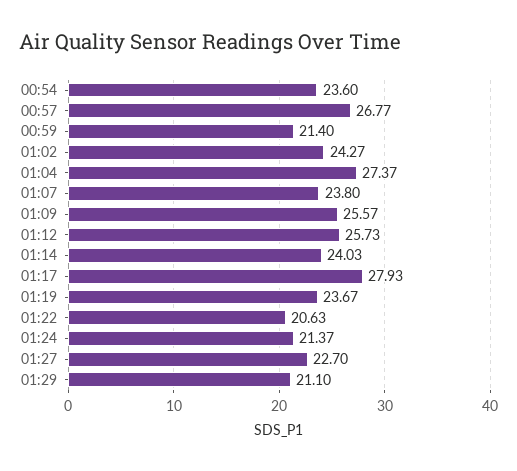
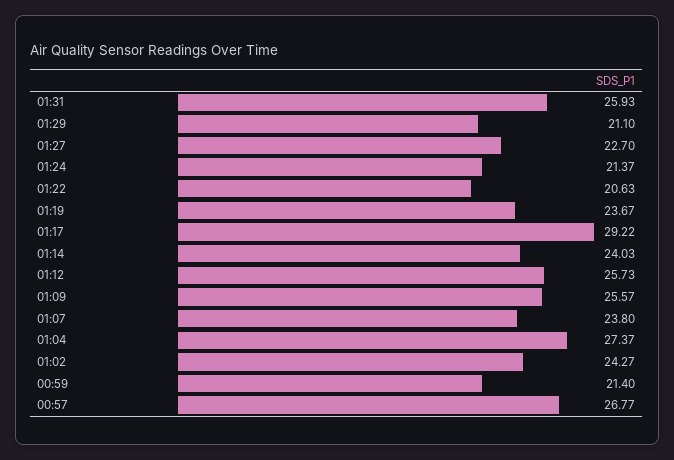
00:54: 23.6 -> none
01:17: 27.93 -> 29.22
01:31: none -> 25.93

